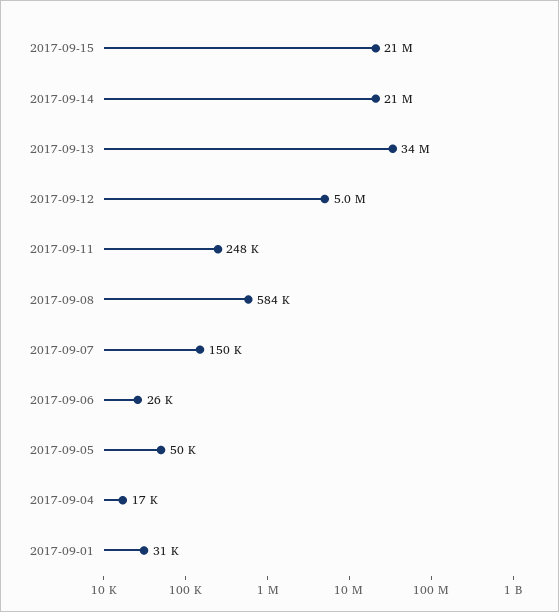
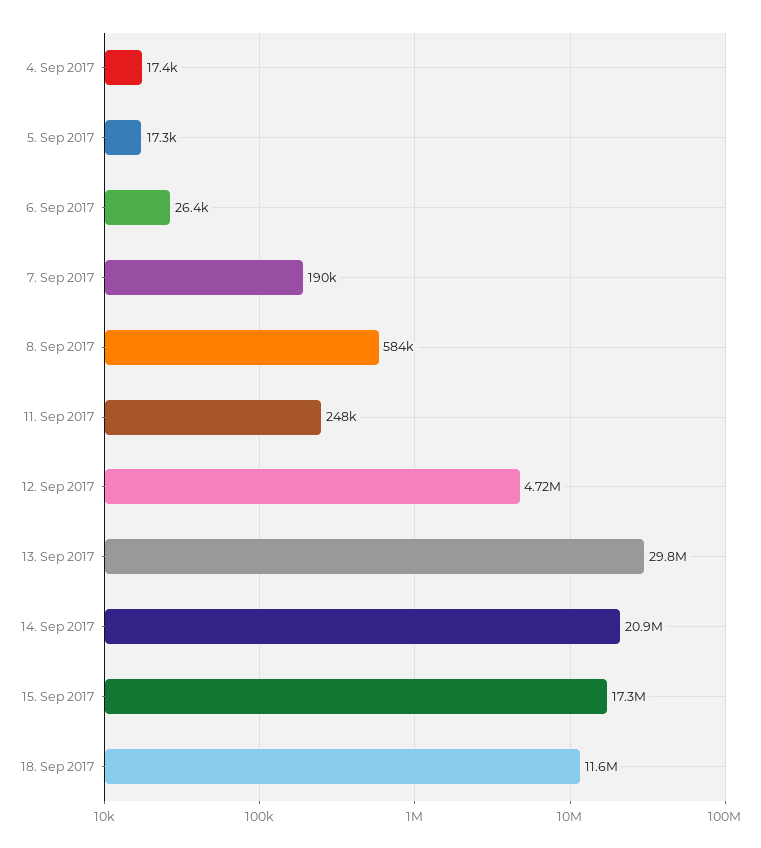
2017-09-15: 21000000 -> 17300000
2017-09-13: 34000000 -> 29800000
2017-09-12: 5000000 -> 4720000
2017-09-07: 150000 -> 190000
2017-09-05: 50000 -> 17300
2017-09-01: 31000 -> none
18. Sep 2017: none -> 11600000

